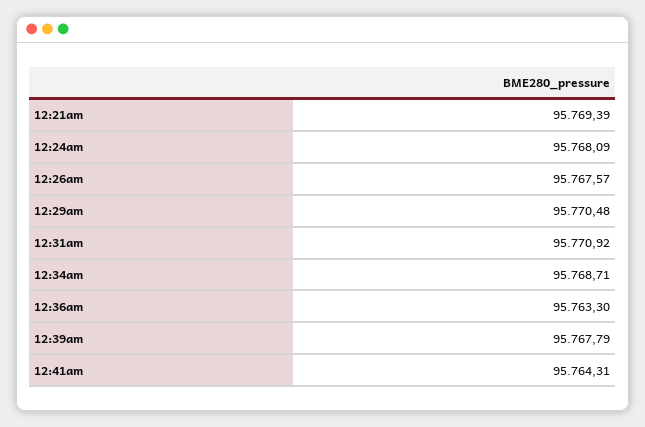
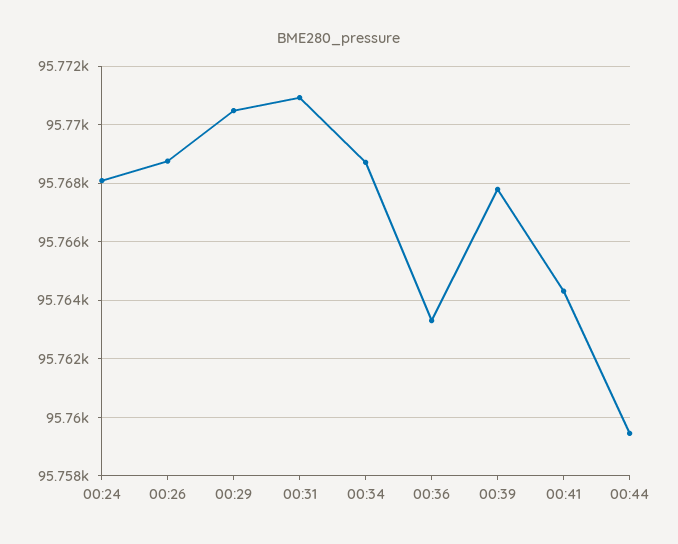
12:21am: 95769.39 -> none
12:26am: 95767.57 -> 95768.75
00:44: none -> 95759.5

